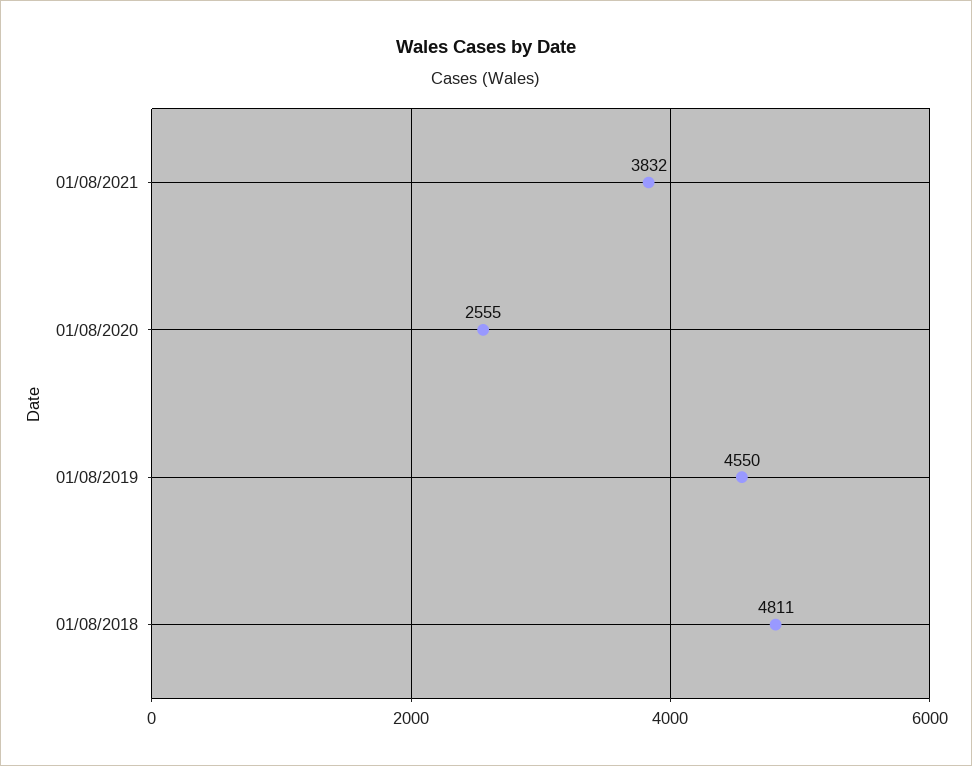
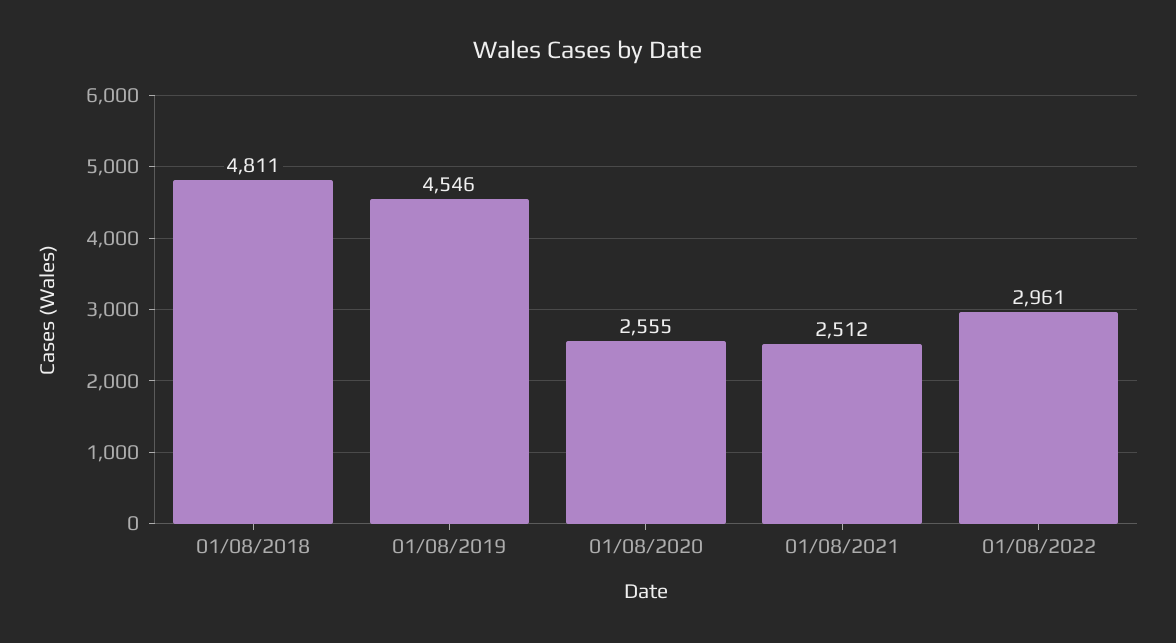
01/08/2021: 3832 -> 2512
01/08/2019: 4550 -> 4546
01/08/2022: none -> 2961

